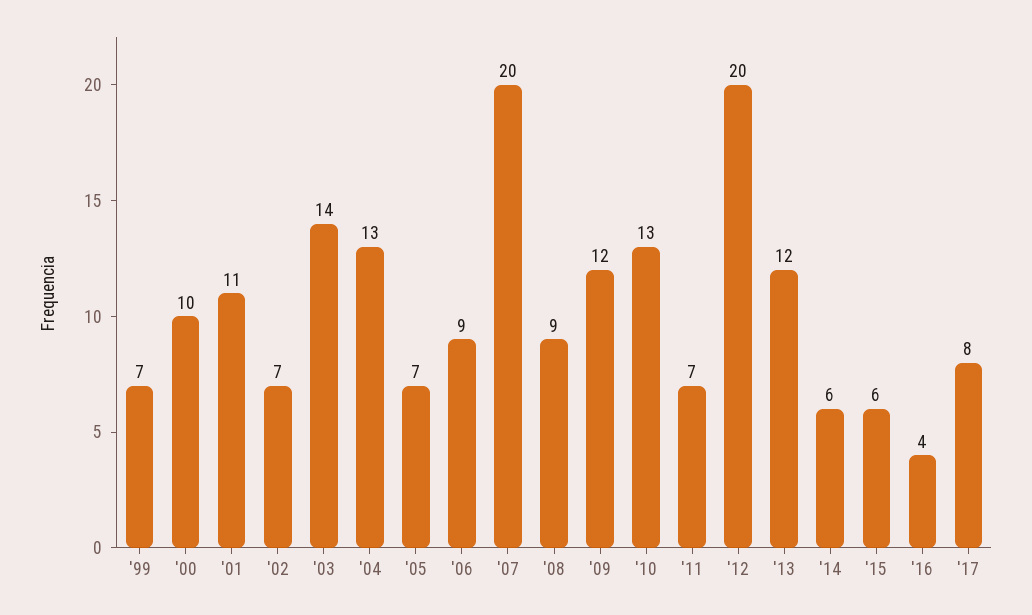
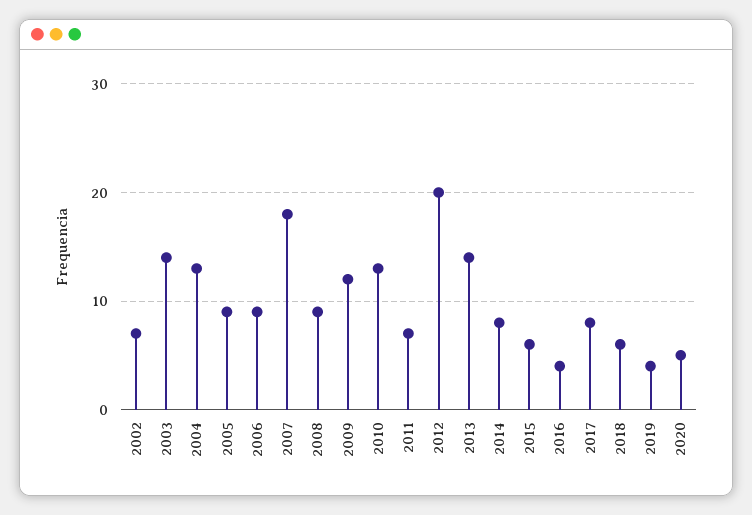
'99: 7 -> none
'00: 10 -> none
'01: 11 -> none
'05: 7 -> 9
'07: 20 -> 18
'13: 12 -> 14
'14: 6 -> 8
2018: none -> 6
2019: none -> 4
2020: none -> 5

